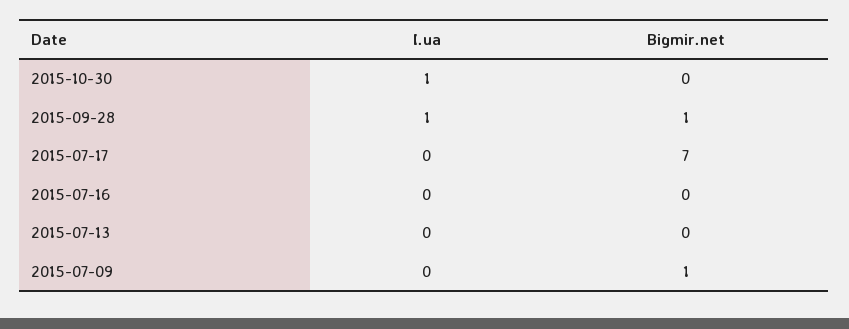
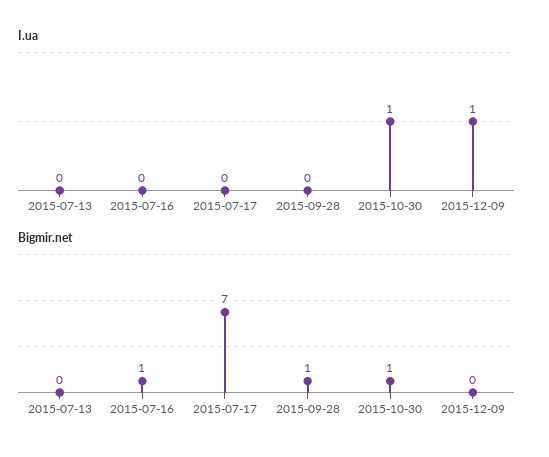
Bigmir.net, 2015-10-30: 0 -> 1
I.ua, 2015-09-28: 1 -> 0
Bigmir.net, 2015-07-16: 0 -> 1
I.ua, 2015-07-09: 0 -> none
Bigmir.net, 2015-07-09: 1 -> none
I.ua, 2015-12-09: none -> 1
Bigmir.net, 2015-12-09: none -> 0

